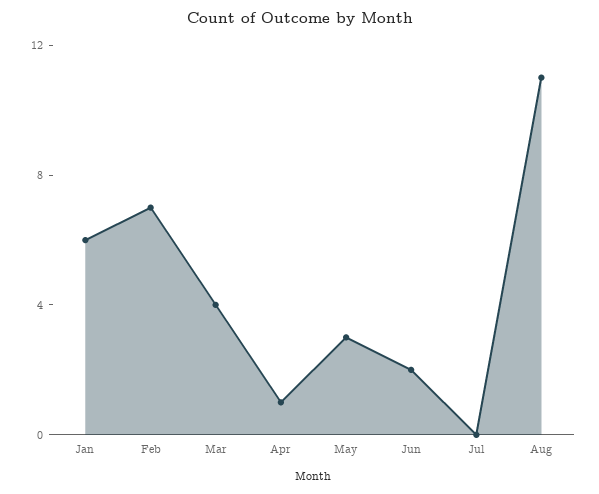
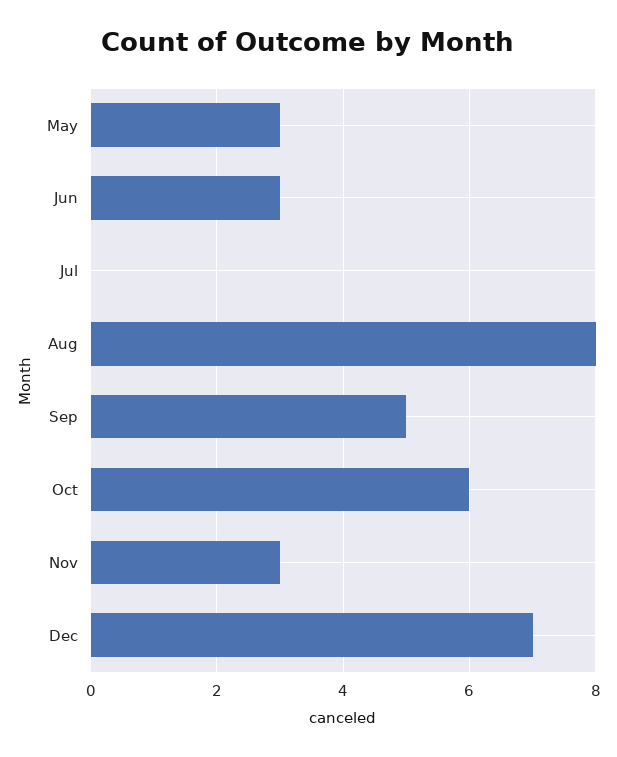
Jan: 6 -> none
Feb: 7 -> none
Mar: 4 -> none
Apr: 1 -> none
Jun: 2 -> 3
Aug: 11 -> 8
Sep: none -> 5
Oct: none -> 6
Nov: none -> 3
Dec: none -> 7

